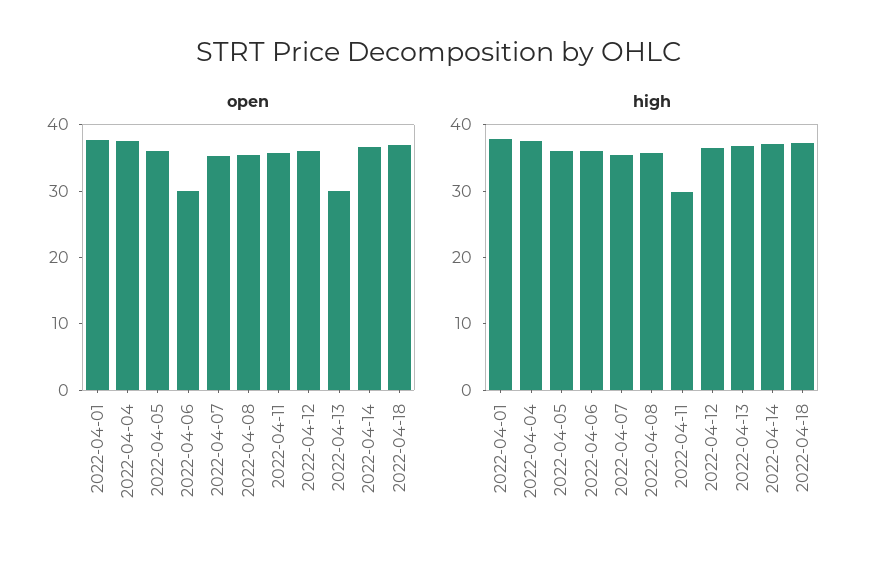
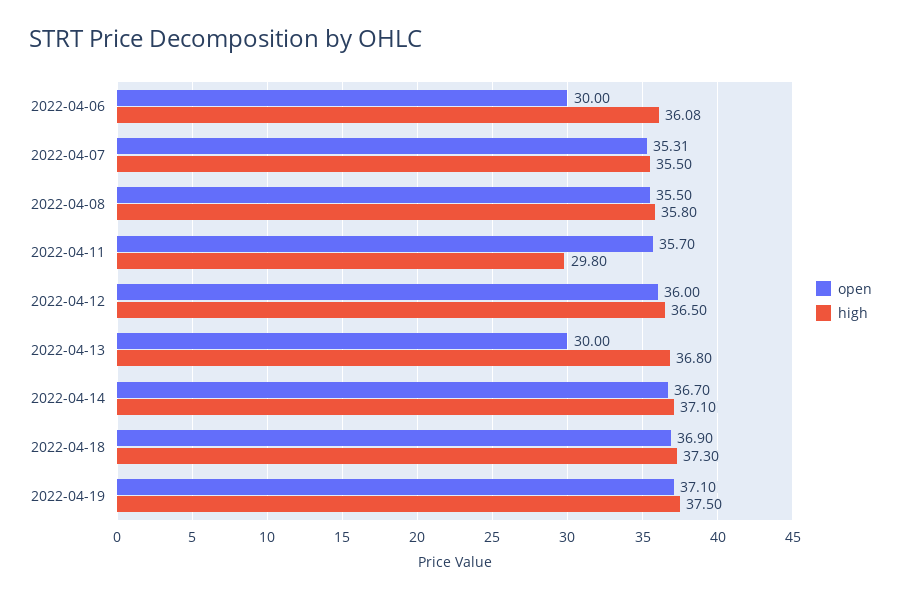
open, 2022-04-01: 38 -> none
open, 2022-04-04: 38 -> none
open, 2022-04-05: 36 -> none
high, 2022-04-01: 38 -> none
high, 2022-04-04: 38 -> none
high, 2022-04-05: 36 -> none
open, 2022-04-19: none -> 37.1
high, 2022-04-19: none -> 37.5

